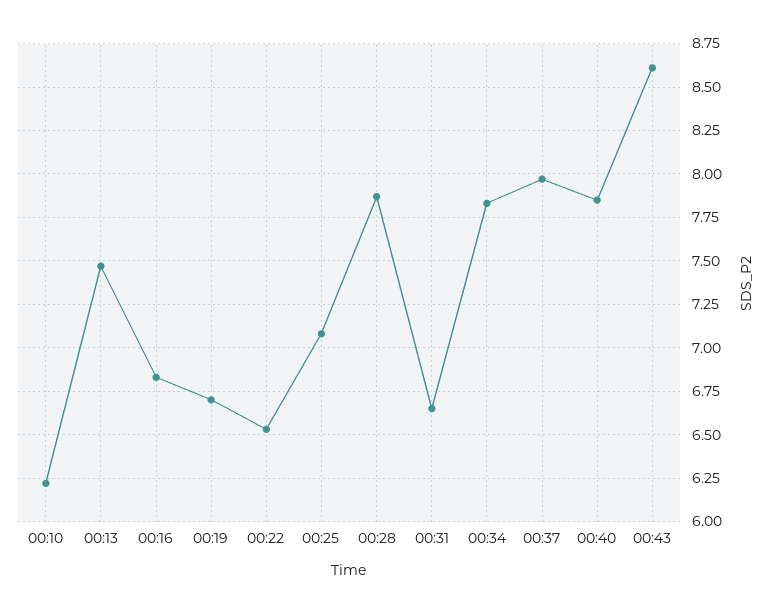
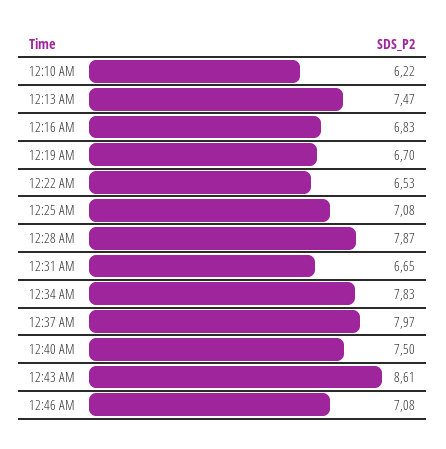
00:40: 7.85 -> 7.5
12:46 AM: none -> 7.08

